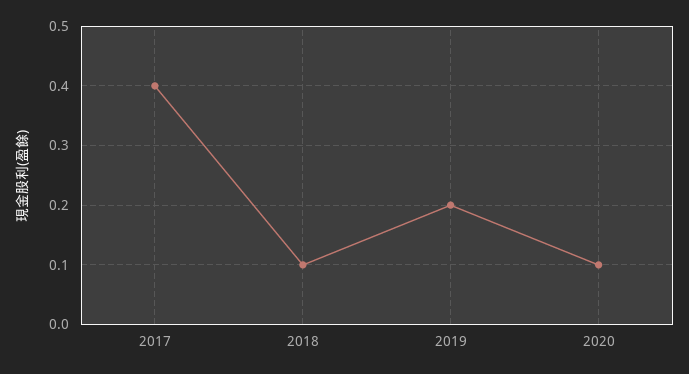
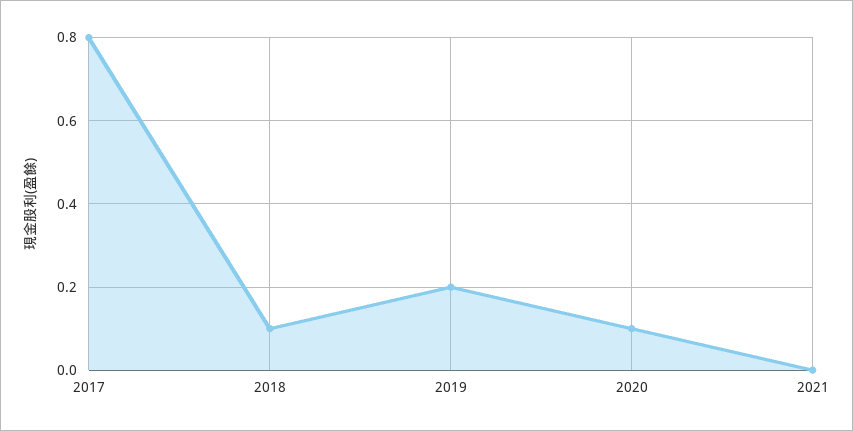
2017: 0.4 -> 0.8
2021: none -> 0

